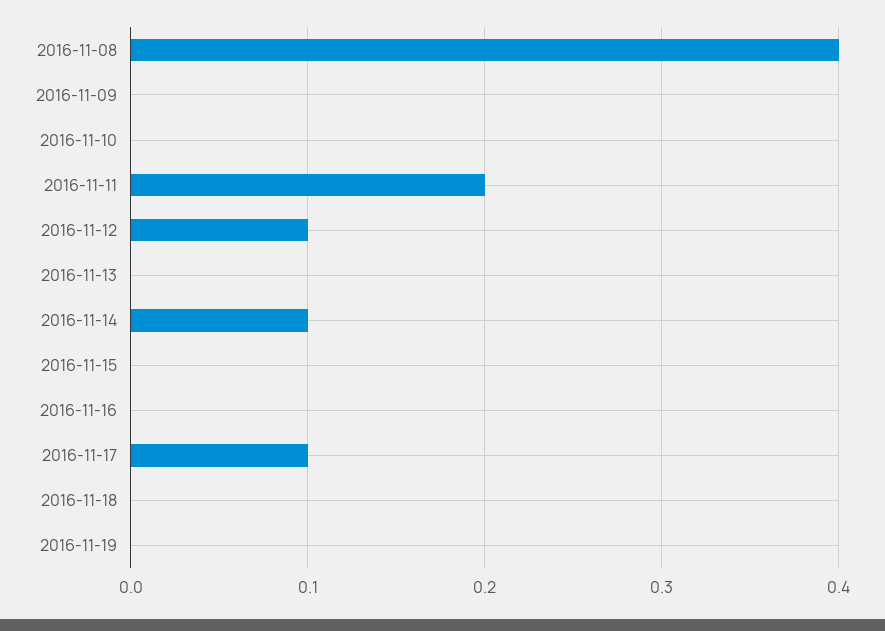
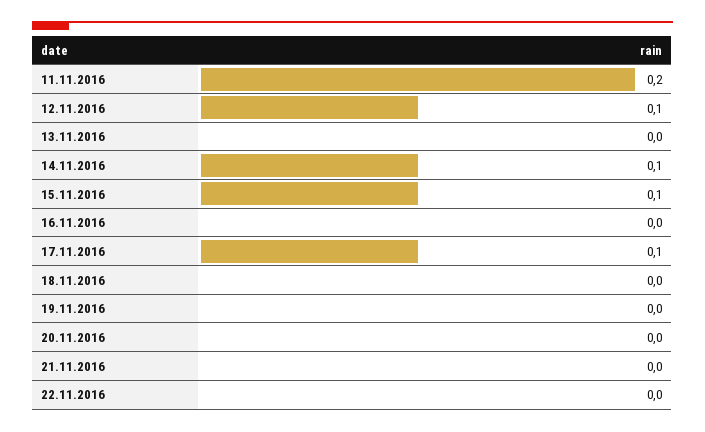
2016-11-08: 0.4 -> none
2016-11-09: 0 -> none
2016-11-10: 0 -> none
2016-11-15: 0 -> 0.1
20.11.2016: none -> 0
21.11.2016: none -> 0
22.11.2016: none -> 0

